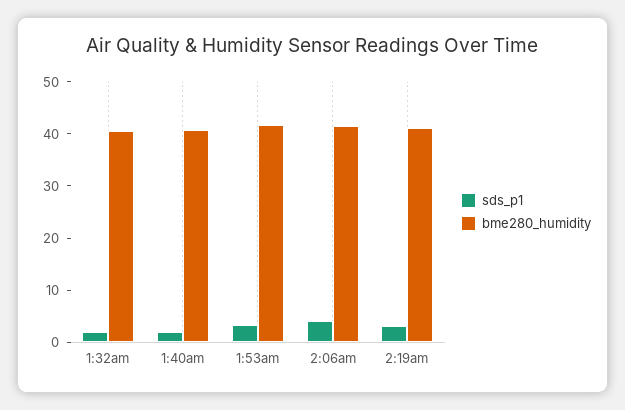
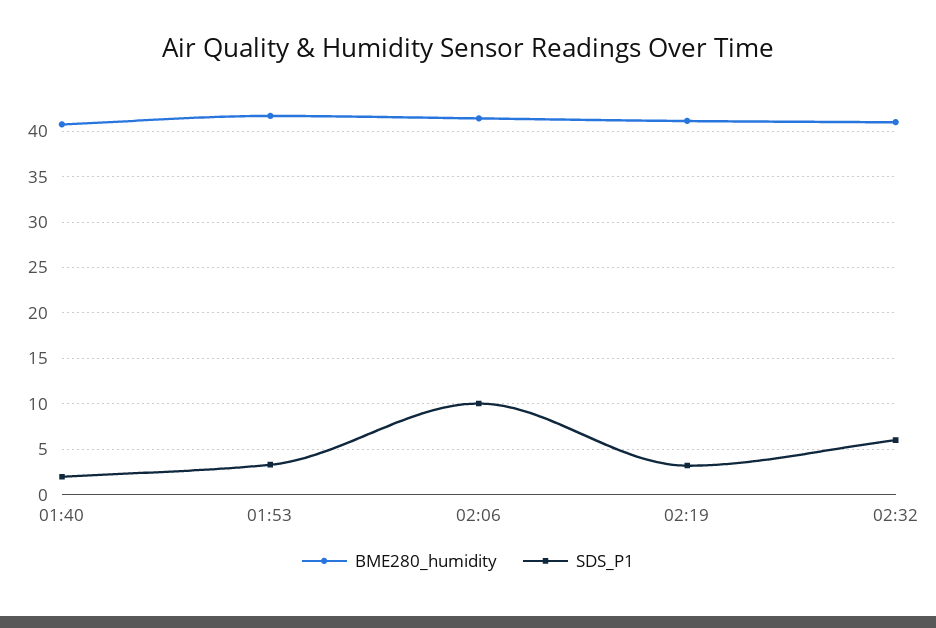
sds_p1, 1:32am: 2 -> none
bme280_humidity, 1:32am: 40 -> none
sds_p1, 2:06am: 4 -> 10
bme280_humidity, 02:32: none -> 41
sds_p1, 02:32: none -> 6

